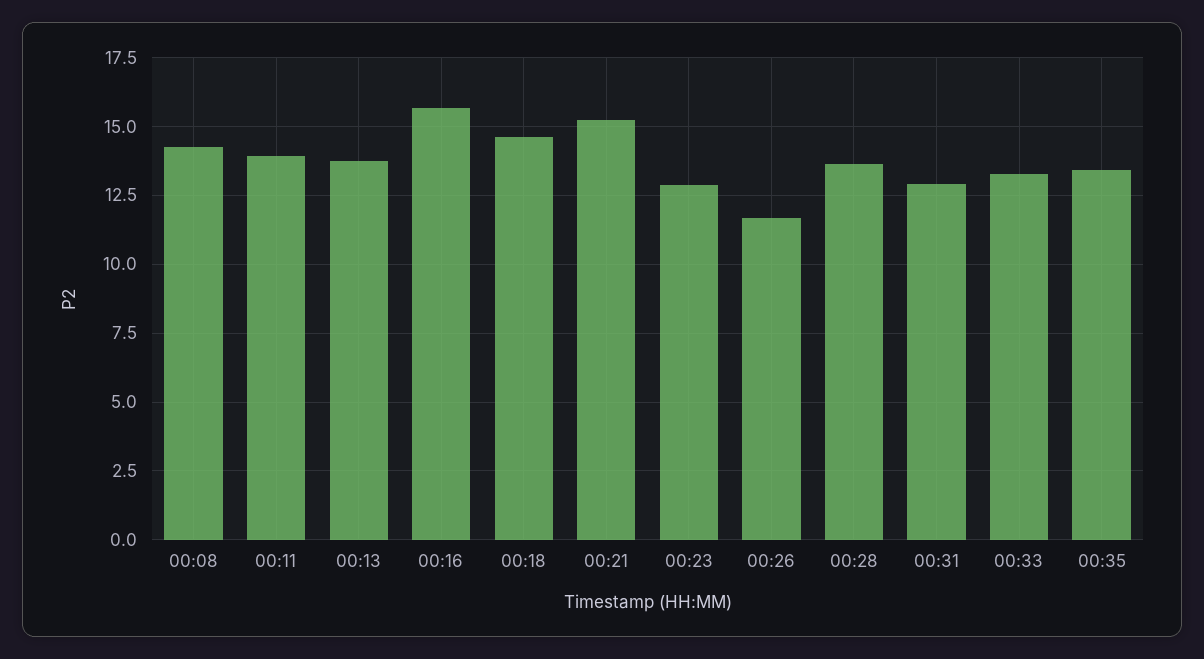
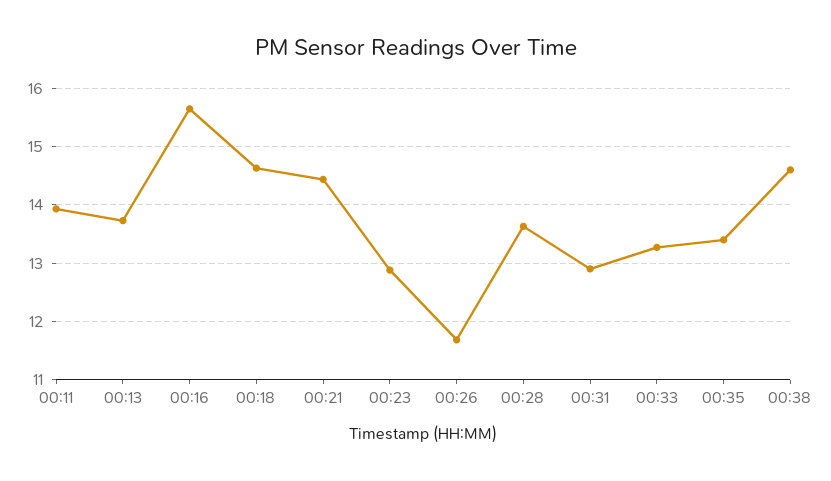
00:08: 14.25 -> none
00:21: 15.25 -> 14.4
00:38: none -> 14.6

